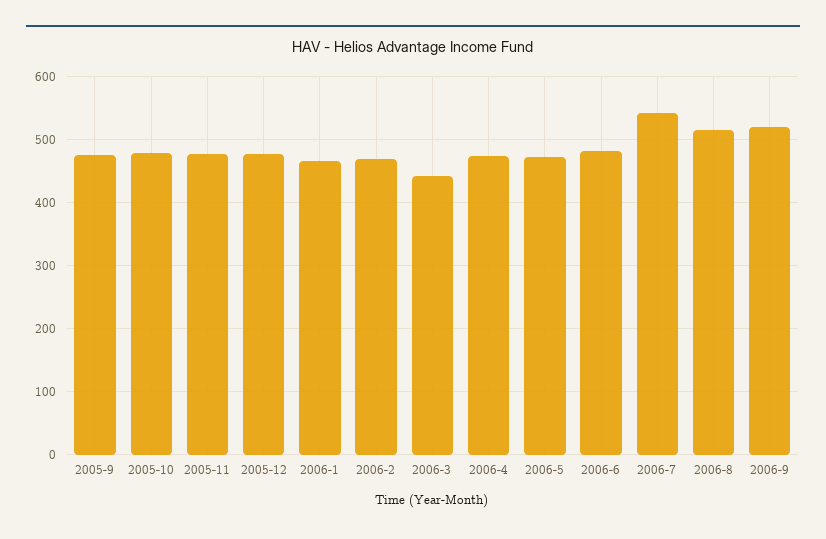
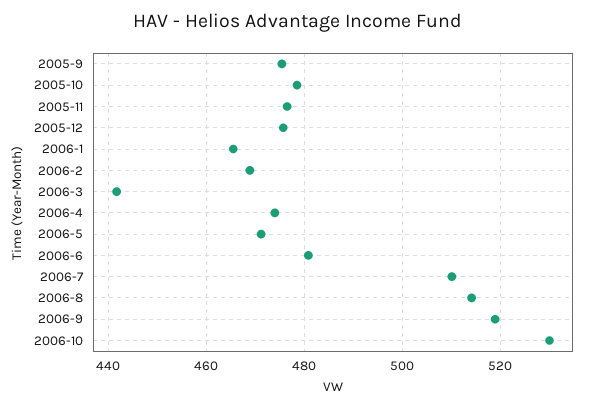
2006-7: 540 -> 510
2006-10: none -> 530

